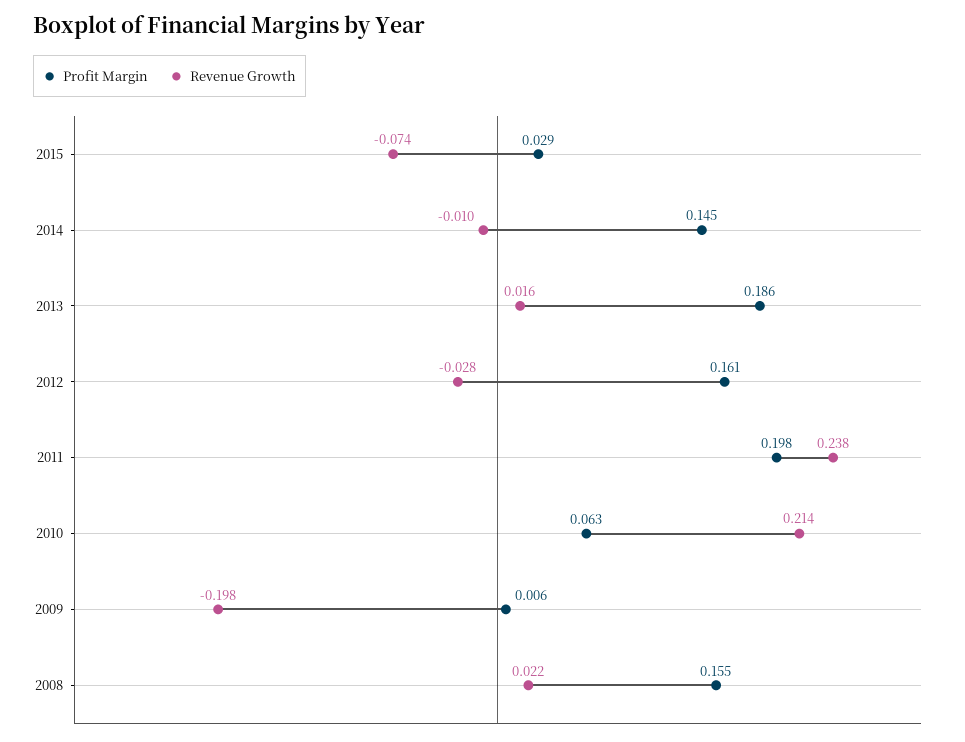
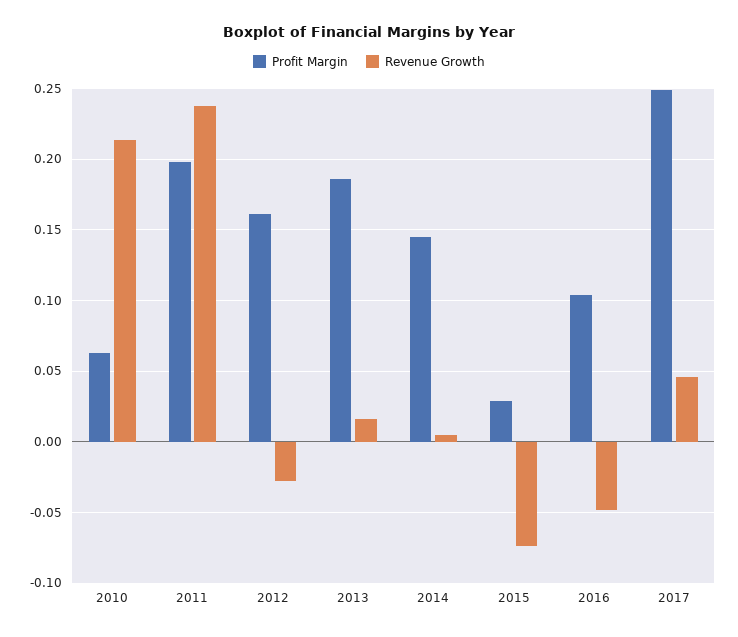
Revenue Growth, 2014: -0.01 -> 0.005
Profit Margin, 2009: 0.006 -> none
Revenue Growth, 2009: -0.198 -> none
Profit Margin, 2008: 0.155 -> none
Revenue Growth, 2008: 0.022 -> none
Profit Margin, 2016: none -> 0.105
Revenue Growth, 2016: none -> -0.05
Profit Margin, 2017: none -> 0.25
Revenue Growth, 2017: none -> 0.045

